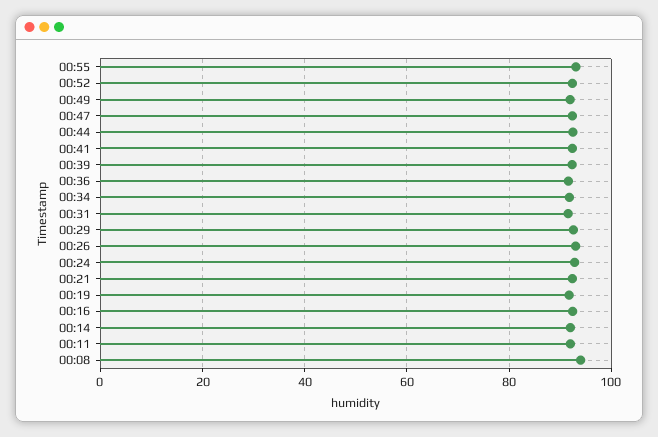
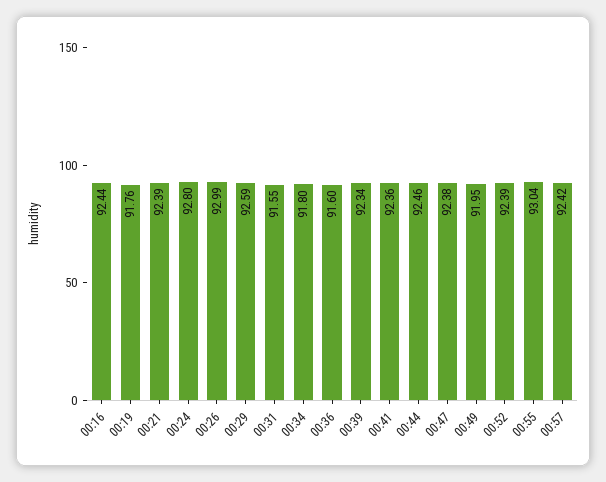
00:14: 92 -> none
00:11: 92 -> none
00:08: 94 -> none
00:57: none -> 92.42

